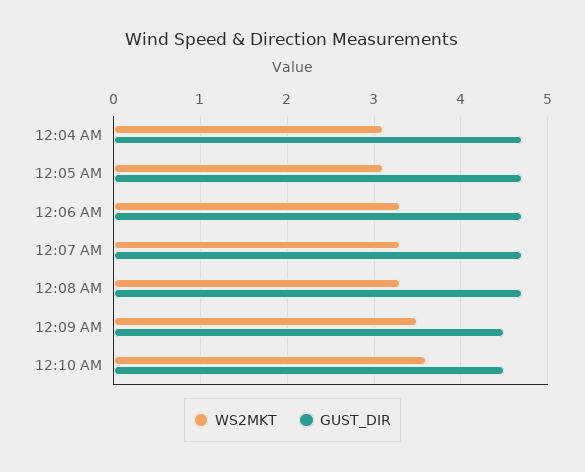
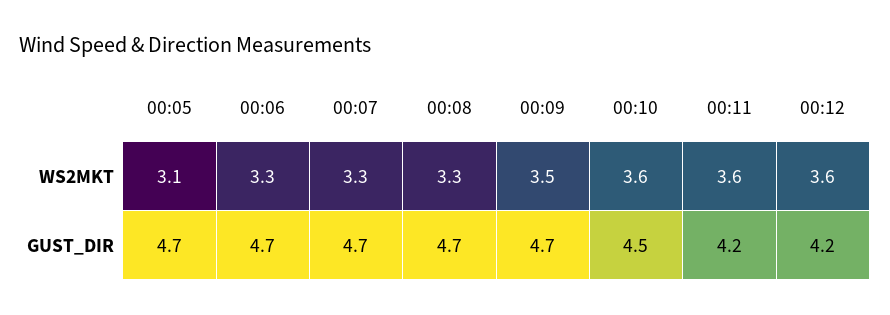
WS2MKT, 12:04 AM: 3.1 -> none
GUST_DIR, 12:04 AM: 4.7 -> none
GUST_DIR, 12:09 AM: 4.5 -> 4.7
WS2MKT, 00:11: none -> 3.6
WS2MKT, 00:12: none -> 3.6
GUST_DIR, 00:11: none -> 4.2
GUST_DIR, 00:12: none -> 4.2

